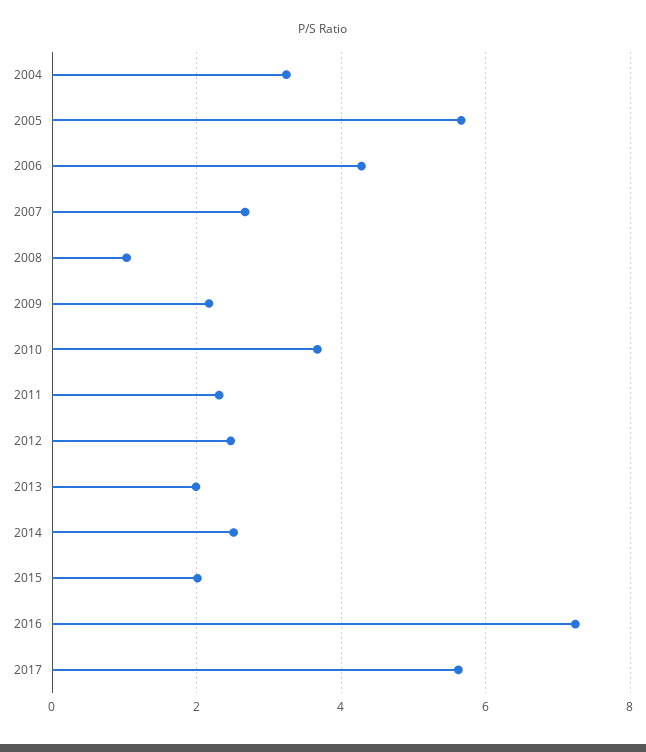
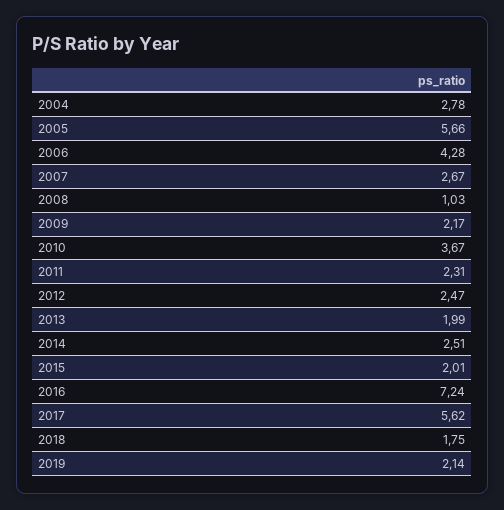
2004: 3.2 -> 2.78
2018: none -> 1.75
2019: none -> 2.14

